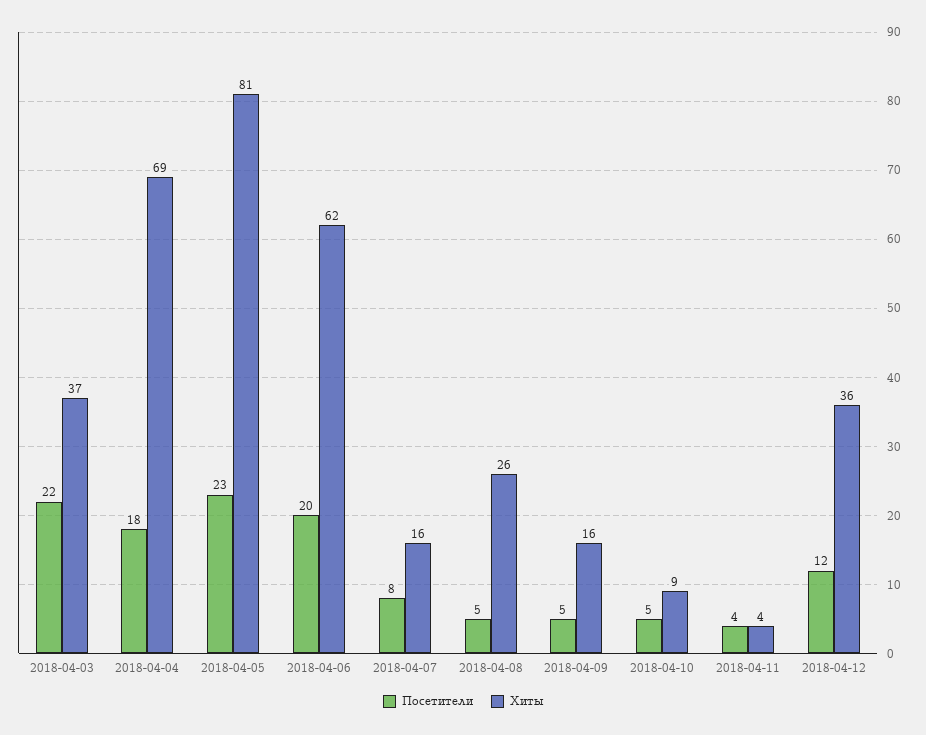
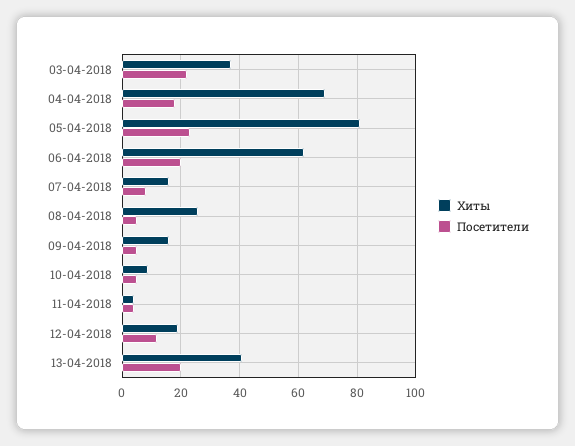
Хиты, 2018-04-12: 36 -> 20
Хиты, 13-04-2018: none -> 40
Посетители, 13-04-2018: none -> 20

